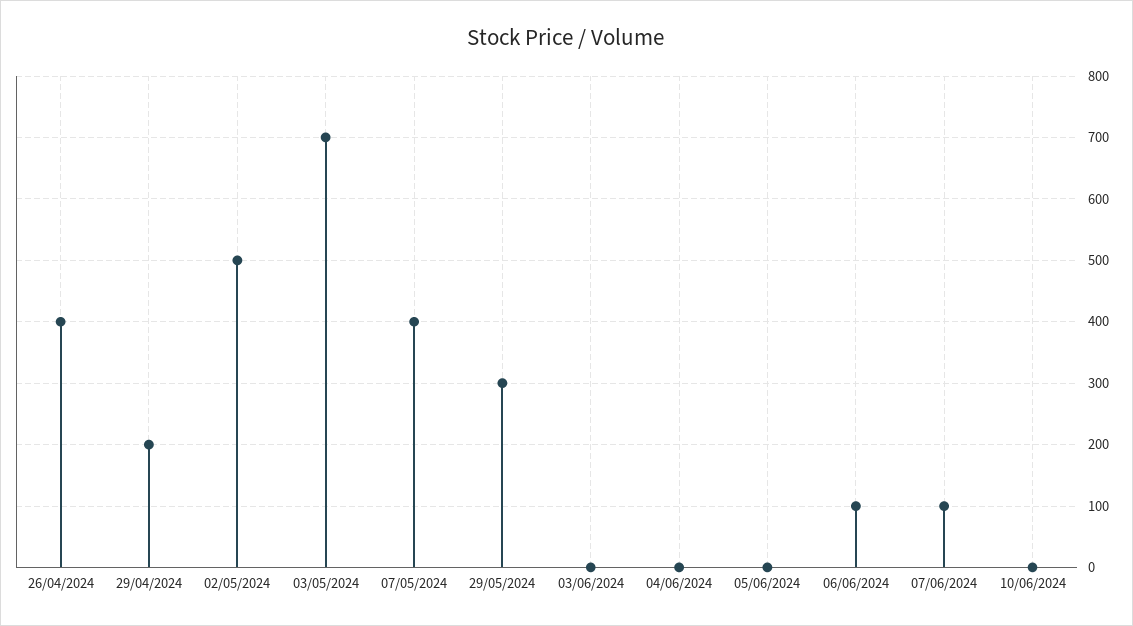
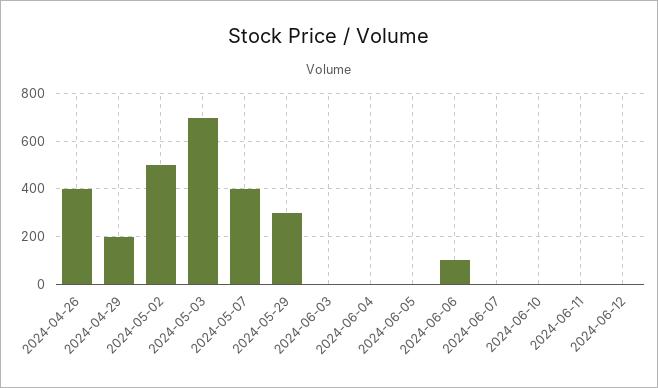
07/06/2024: 100 -> 0
2024-06-11: none -> 0
2024-06-12: none -> 0

